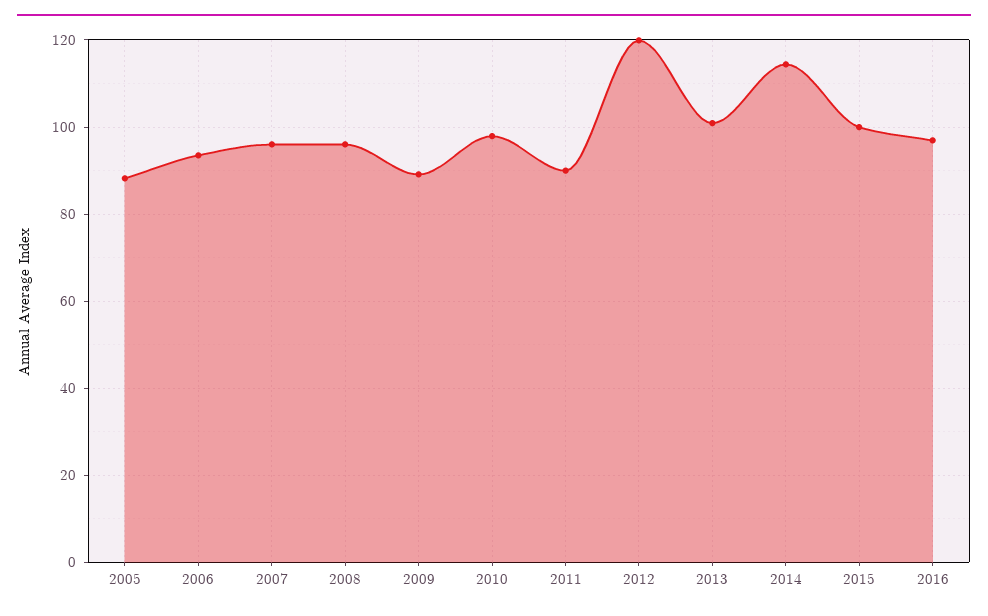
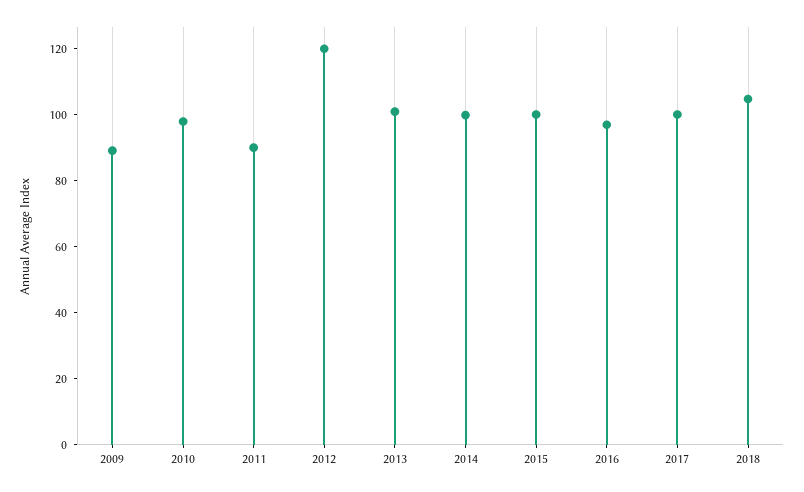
2005: 88 -> none
2006: 94 -> none
2007: 96 -> none
2008: 96 -> none
2014: 114 -> 100
2017: none -> 100
2018: none -> 105

